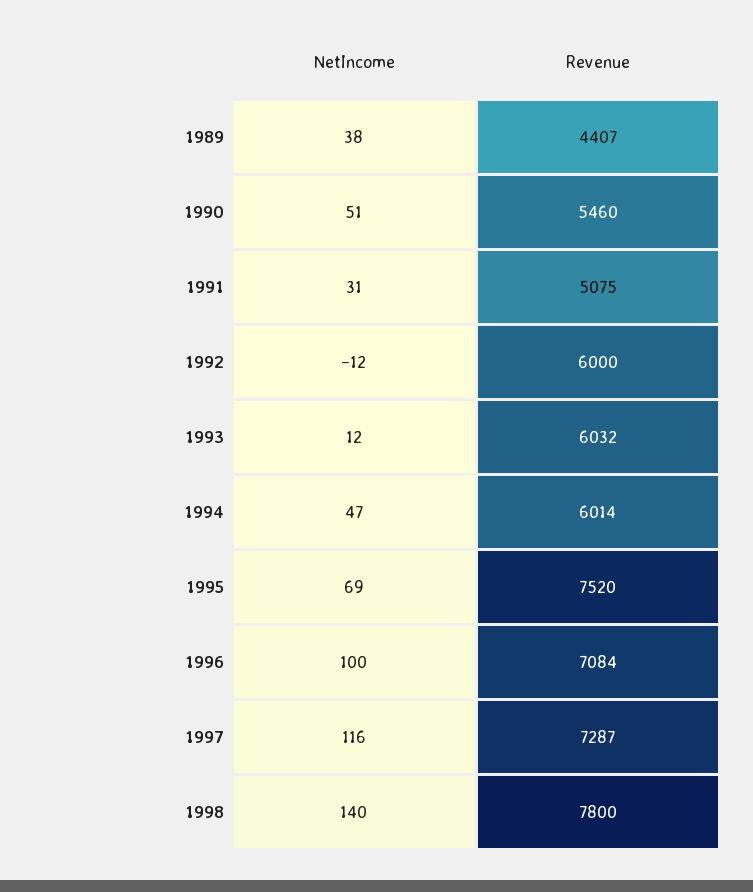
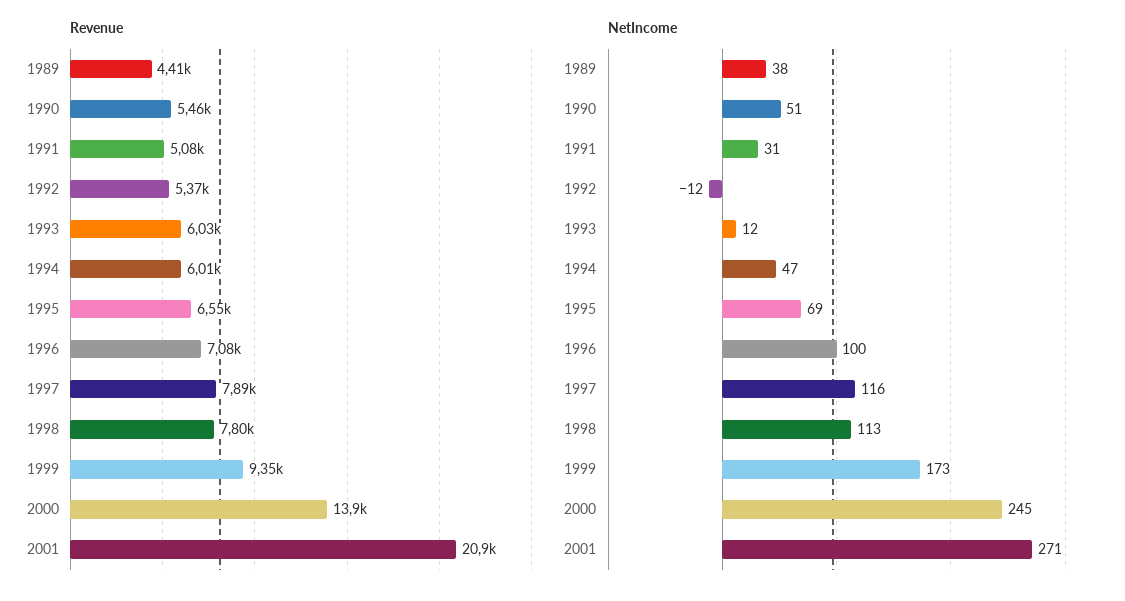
Revenue, 1992: 6000 -> 5370
Revenue, 1995: 7520 -> 6550
Revenue, 1997: 7287 -> 7890
NetIncome, 1998: 140 -> 113
Revenue, 1999: none -> 9350
Revenue, 2000: none -> 13900
Revenue, 2001: none -> 20900
NetIncome, 1999: none -> 173
NetIncome, 2000: none -> 245
NetIncome, 2001: none -> 271

